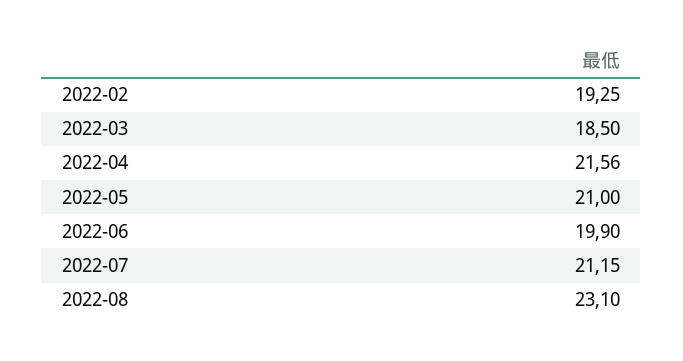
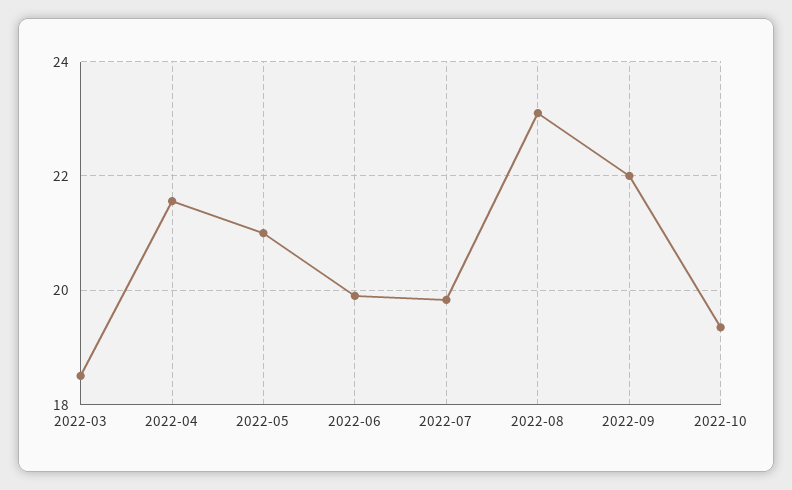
2022-02: 19.25 -> none
2022-07: 21.15 -> 19.8
2022-09: none -> 22
2022-10: none -> 19.4

